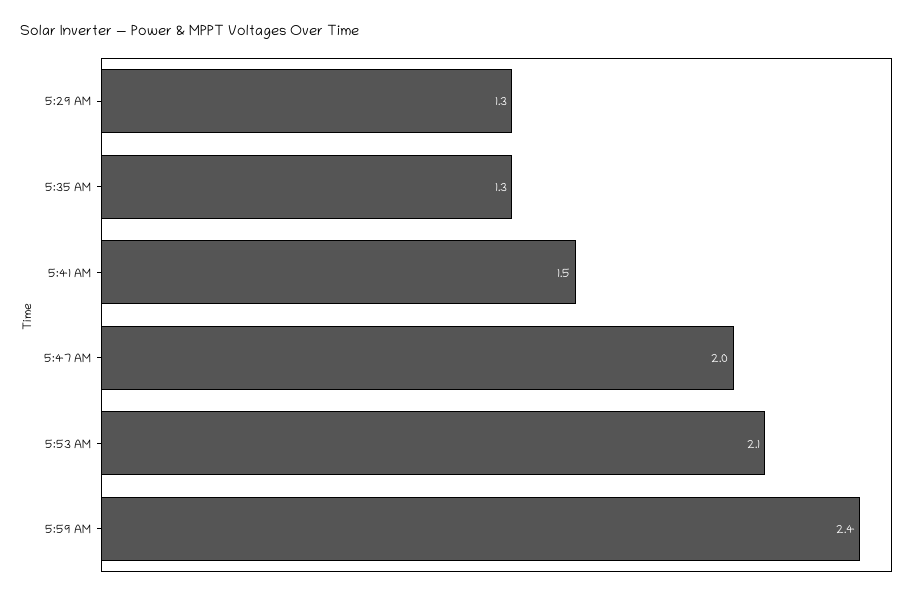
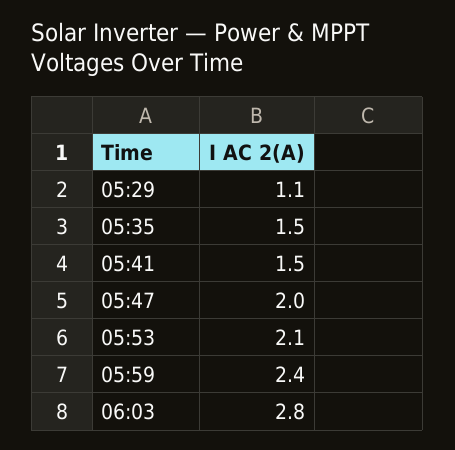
5:29 AM: 1.3 -> 1.1
5:35 AM: 1.3 -> 1.5
06:03: none -> 2.8

